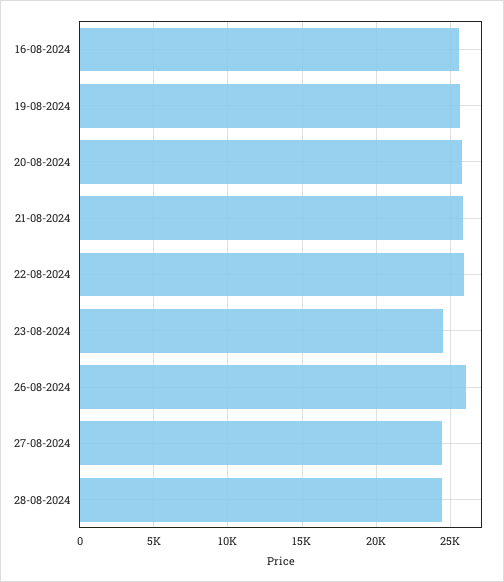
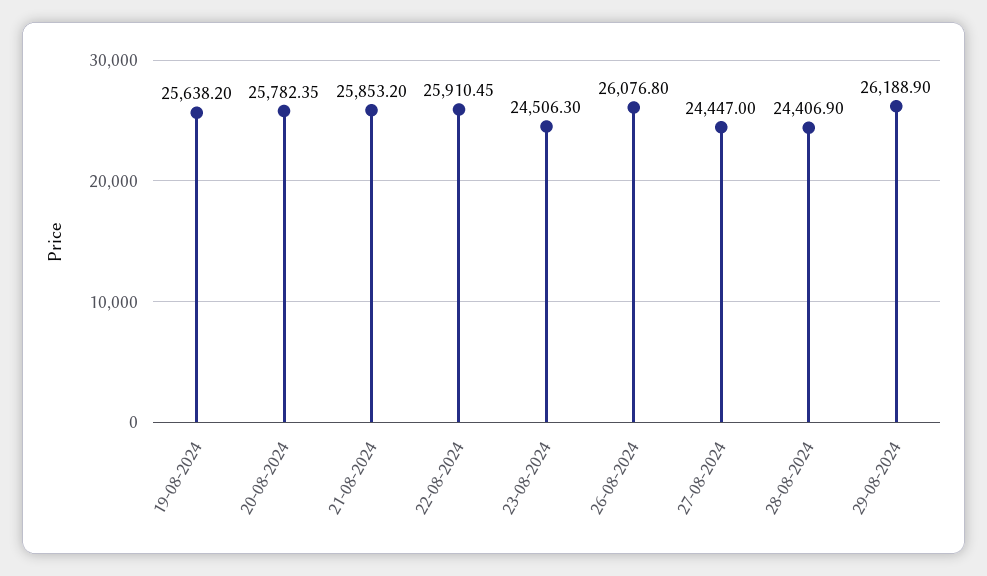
16-08-2024: 25500 -> none
29-08-2024: none -> 26188.9

